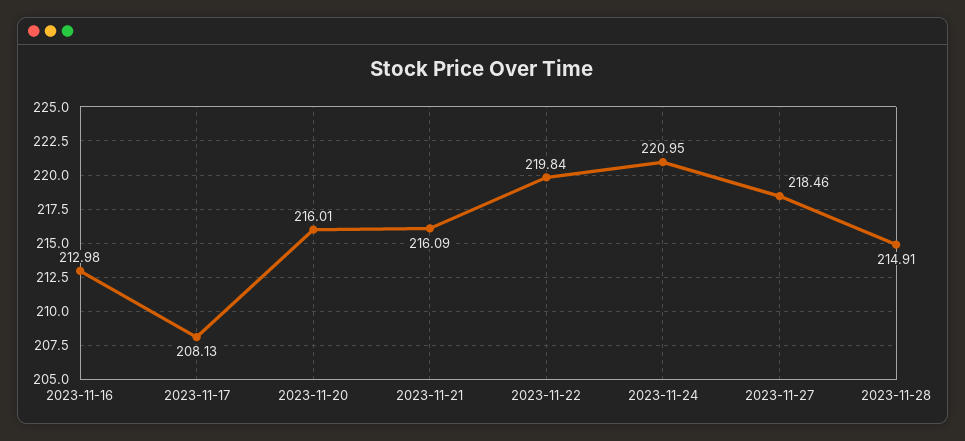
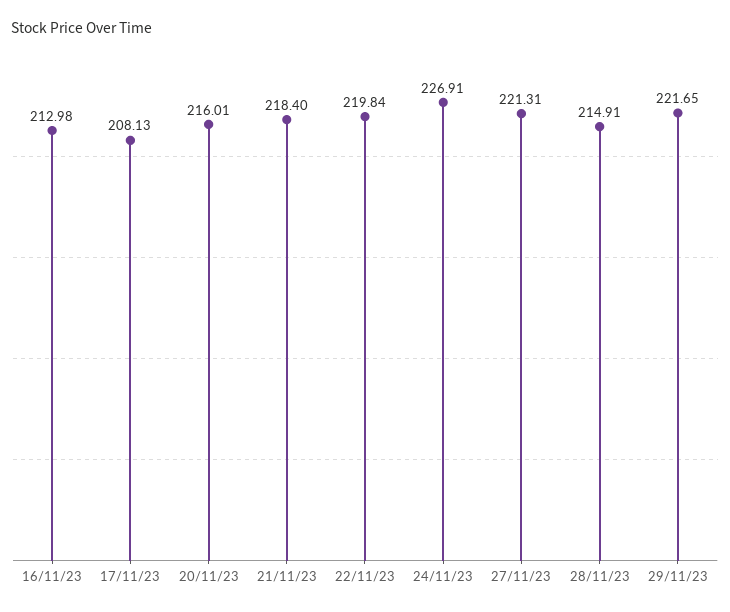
2023-11-21: 216.09 -> 218.4
2023-11-24: 220.95 -> 226.91
2023-11-27: 218.46 -> 221.31
29/11/23: none -> 221.65

